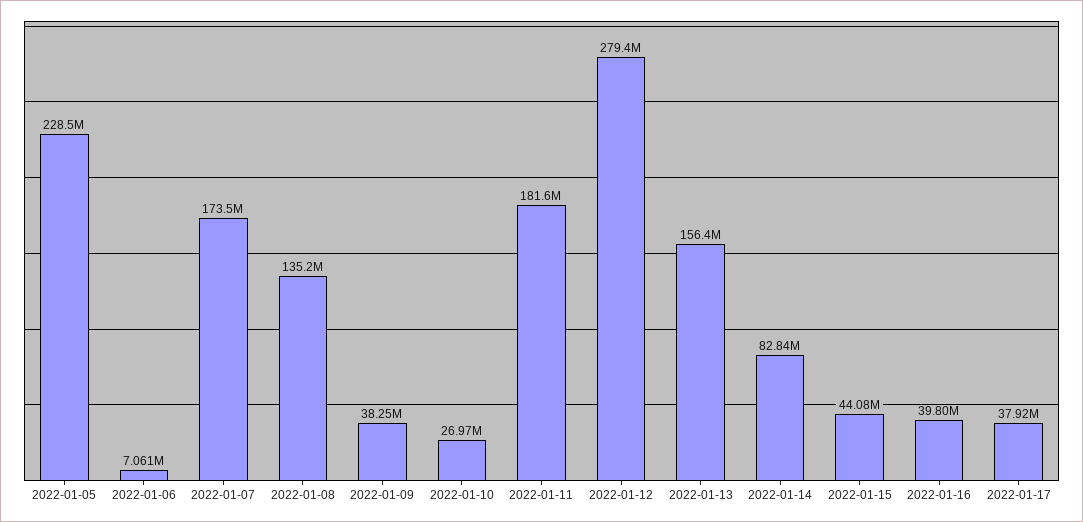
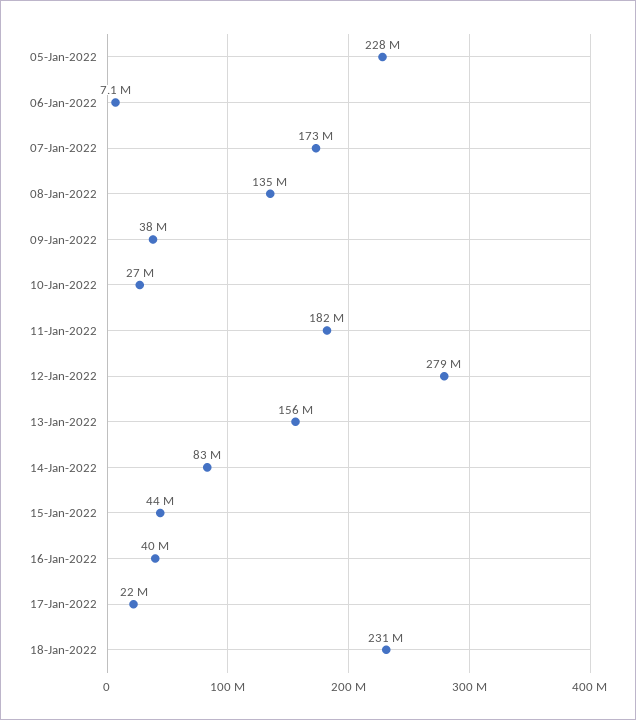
2022-01-17: 37920000 -> 22000000
18-Jan-2022: none -> 231000000

